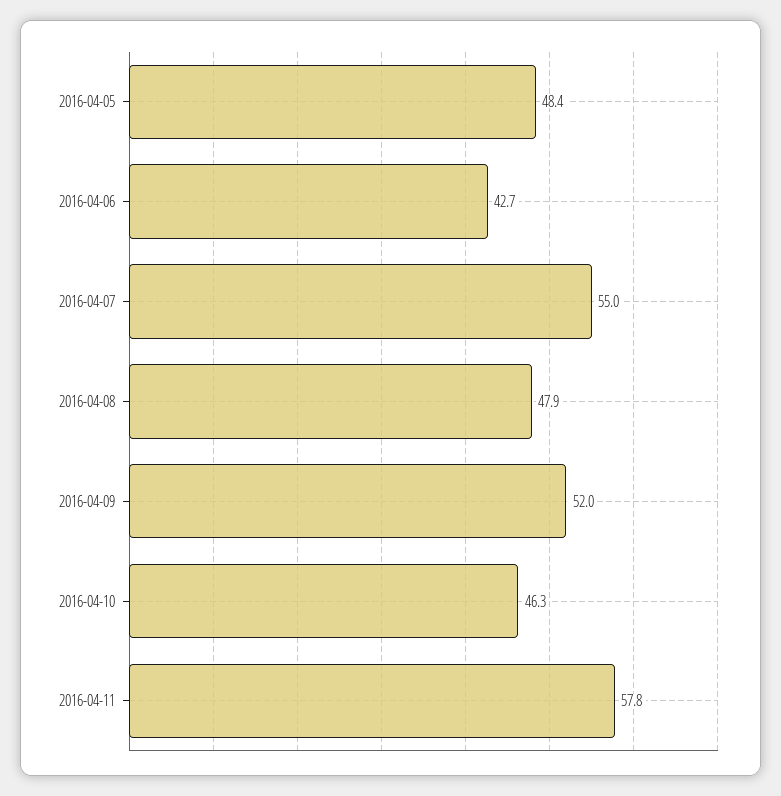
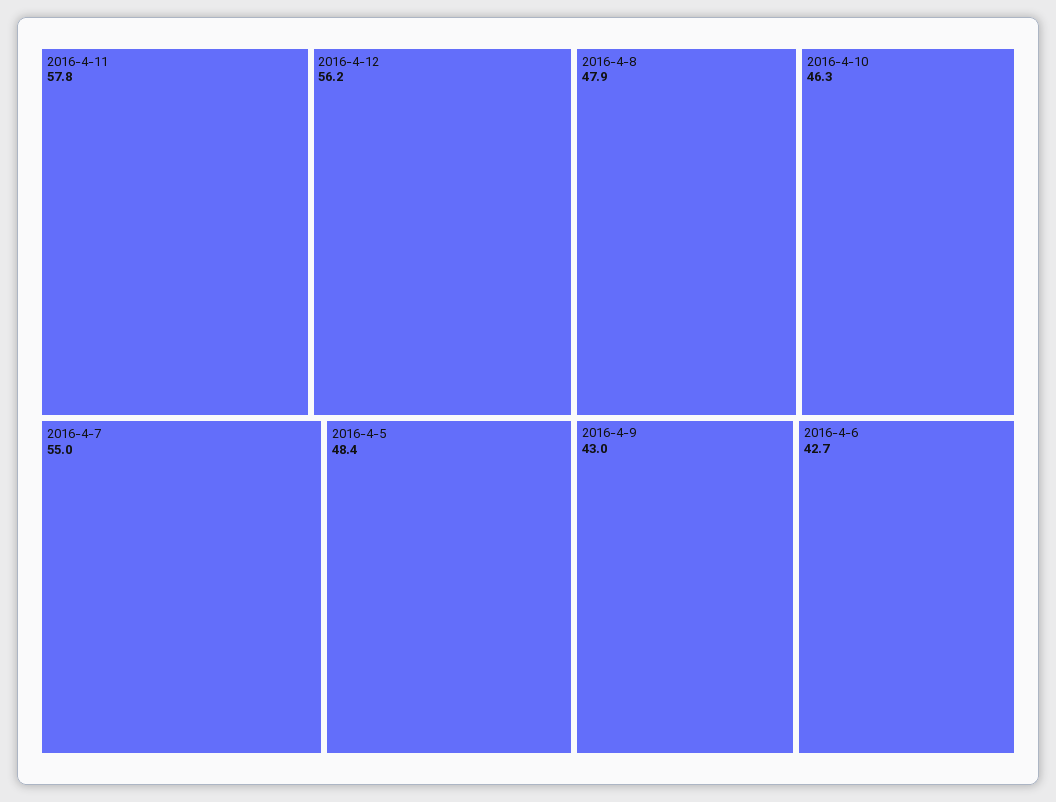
2016-04-09: 52 -> 43
2016-4-12: none -> 56.2

